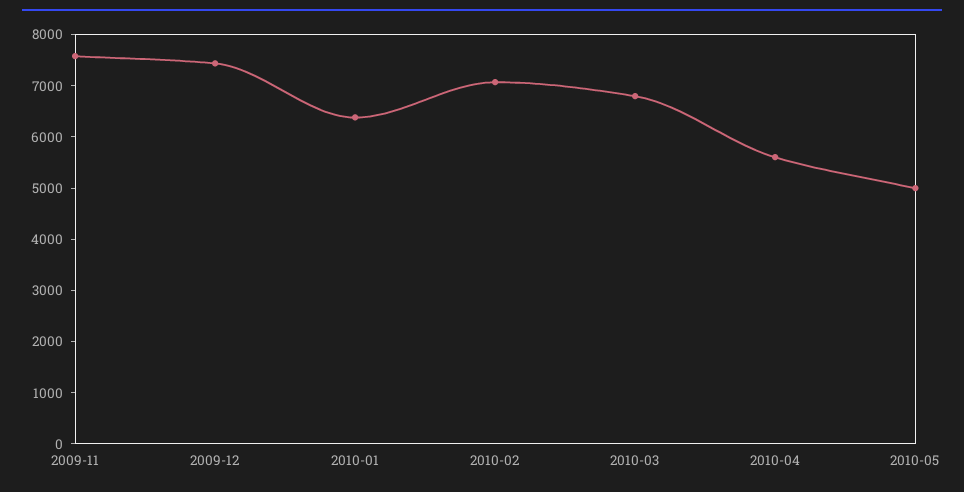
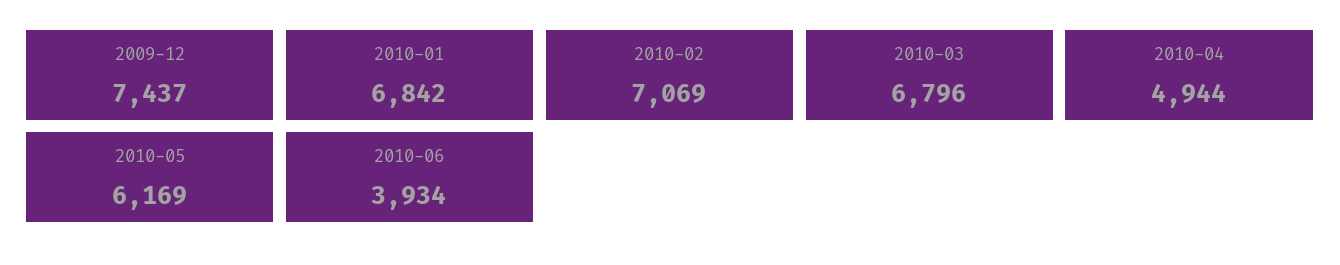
2009-11: 7600 -> none
2010-01: 6400 -> 6842
2010-04: 5600 -> 4944
2010-05: 5000 -> 6169
2010-06: none -> 3934

